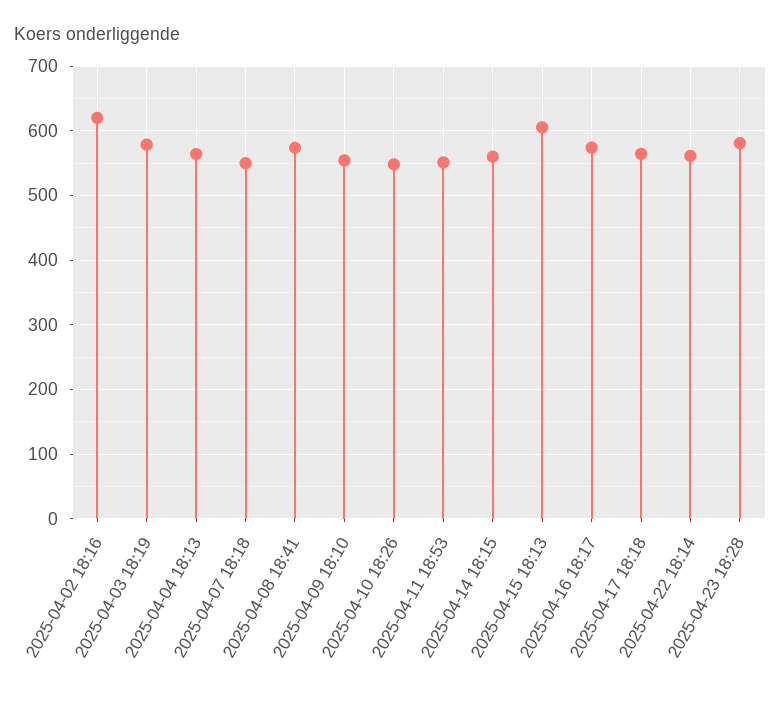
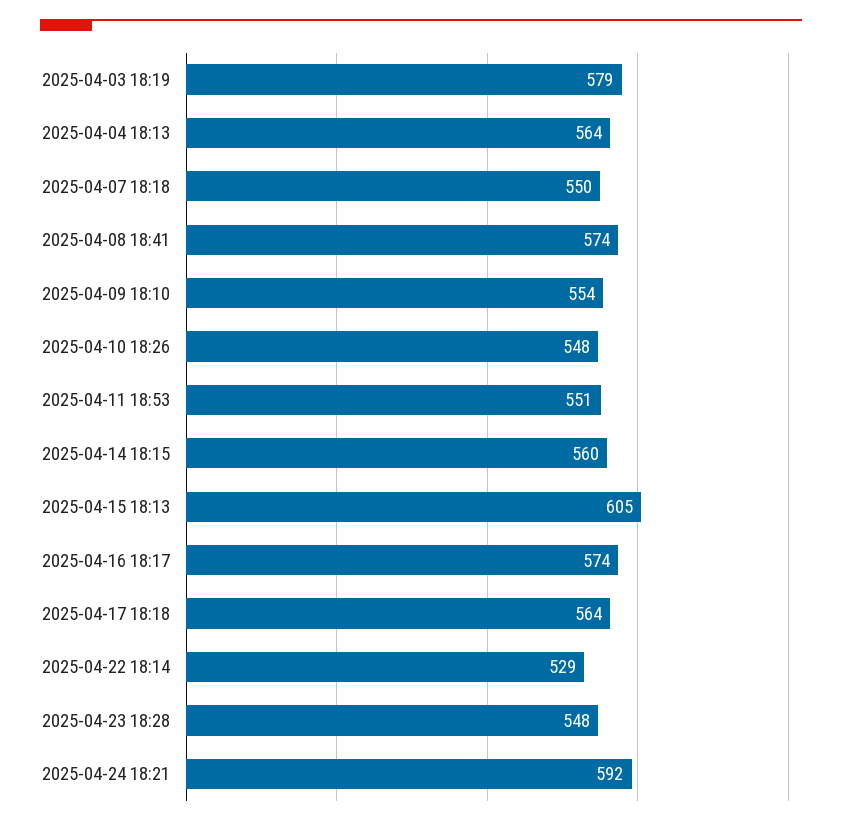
2025-04-02 18:16: 620 -> none
2025-04-22 18:14: 560 -> 529
2025-04-23 18:28: 580 -> 548
2025-04-24 18:21: none -> 592

